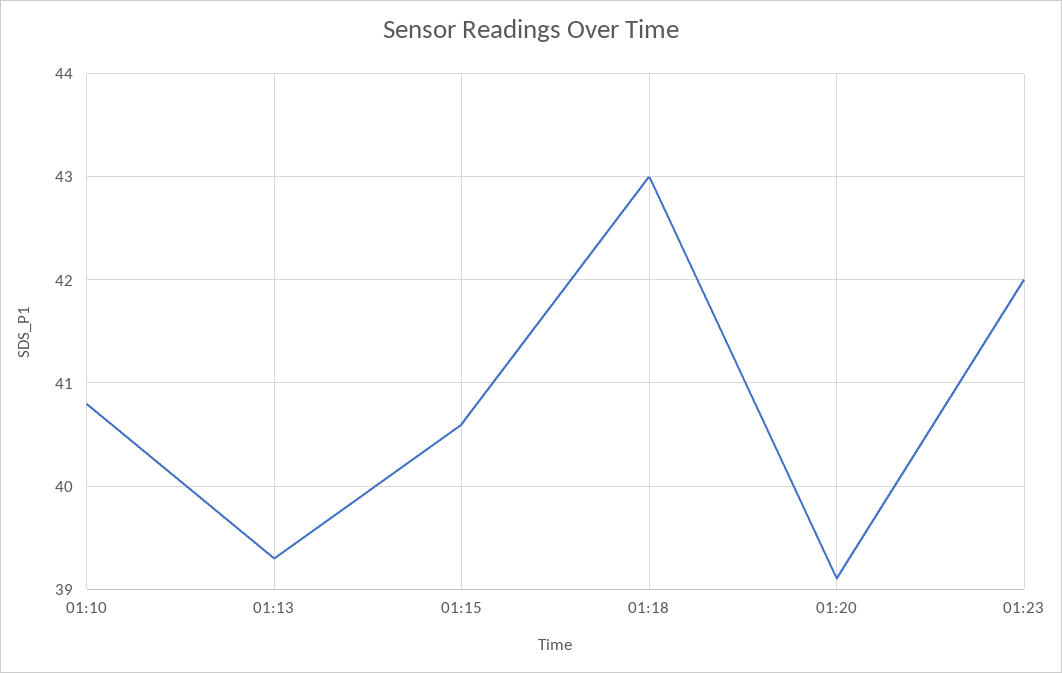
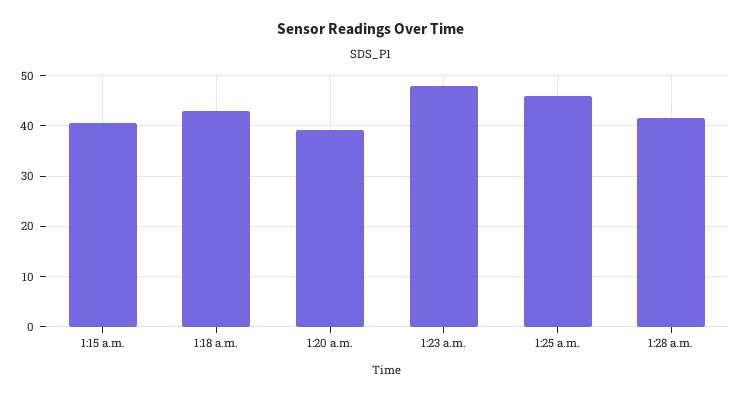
01:10: 40.8 -> none
01:13: 39.3 -> none
01:23: 42 -> 48
1:25 a.m.: none -> 46
1:28 a.m.: none -> 42

